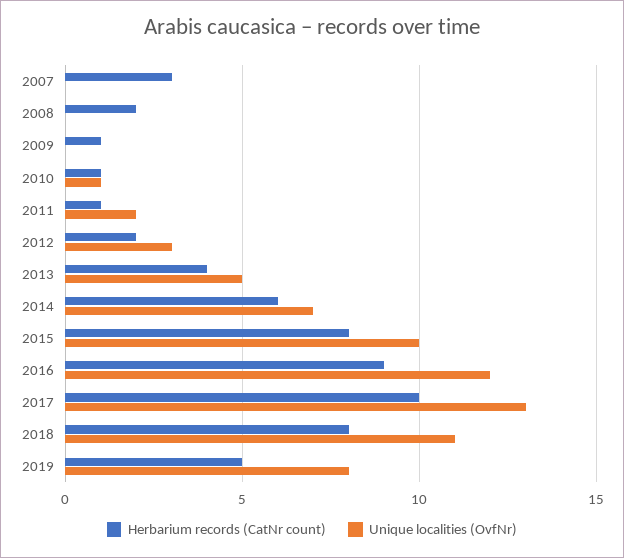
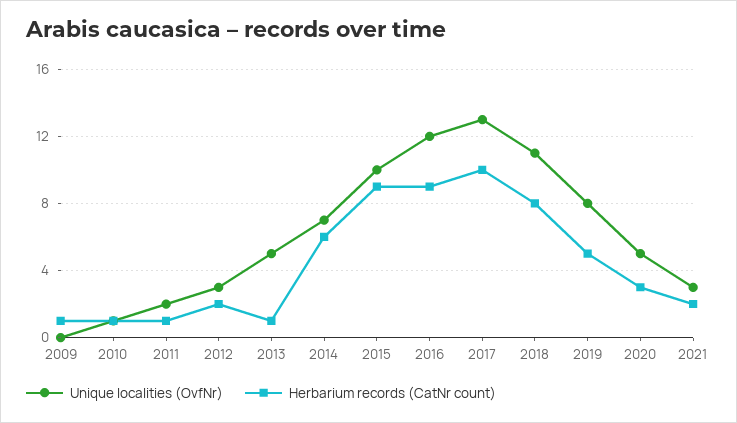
Herbarium records (CatNr count), 2007: 3 -> none
Unique localities (OvfNr), 2007: 0 -> none
Herbarium records (CatNr count), 2008: 2 -> none
Unique localities (OvfNr), 2008: 0 -> none
Herbarium records (CatNr count), 2013: 4 -> 1
Herbarium records (CatNr count), 2015: 8 -> 9
Unique localities (OvfNr), 2020: none -> 5
Herbarium records (CatNr count), 2020: none -> 3
Unique localities (OvfNr), 2021: none -> 3
Herbarium records (CatNr count), 2021: none -> 2

